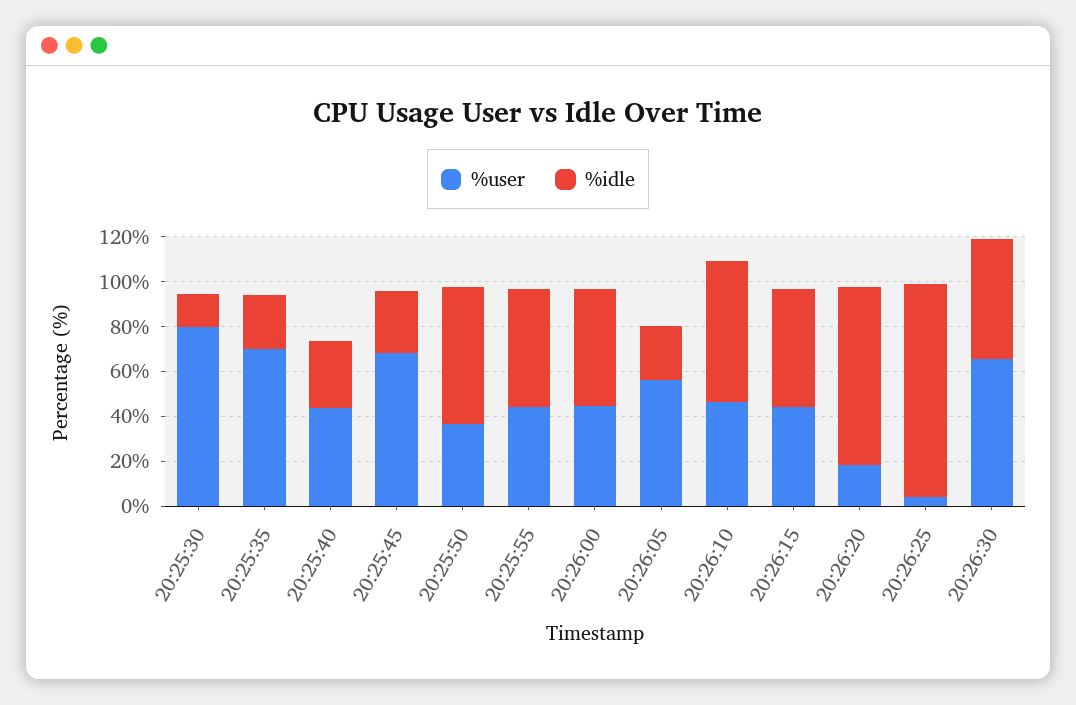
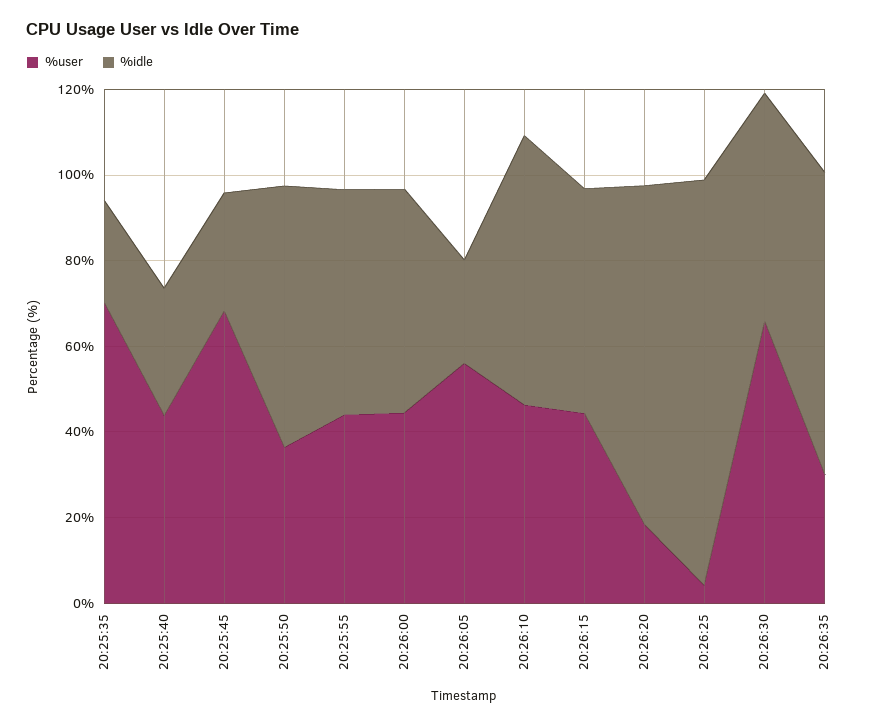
%user, 20:25:30: 80 -> none
%idle, 20:25:30: 15 -> none
%user, 20:26:35: none -> 30
%idle, 20:26:35: none -> 70

